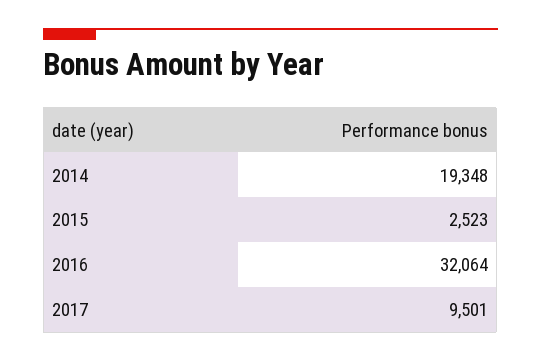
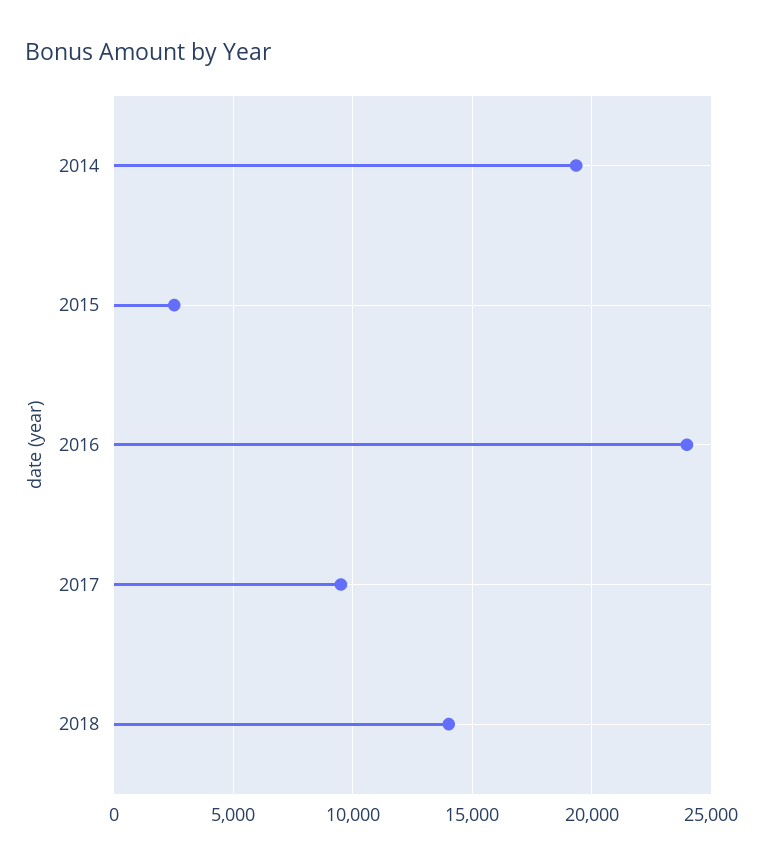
2016: 32064 -> 24000
2018: none -> 14000

